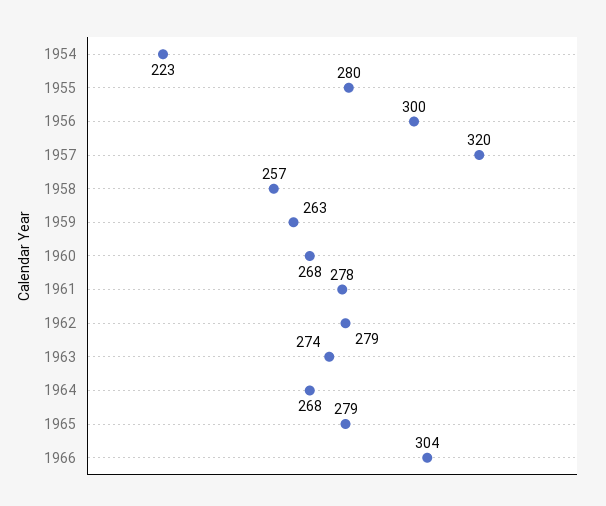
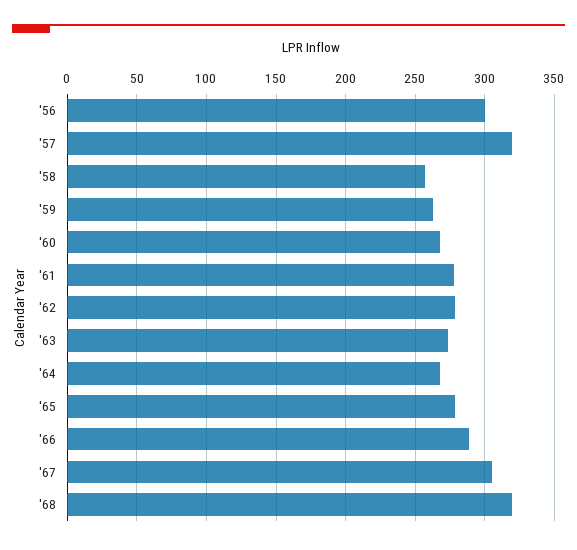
1954: 223 -> none
1955: 280 -> none
1966: 304 -> 290
'67: none -> 305
'68: none -> 320

